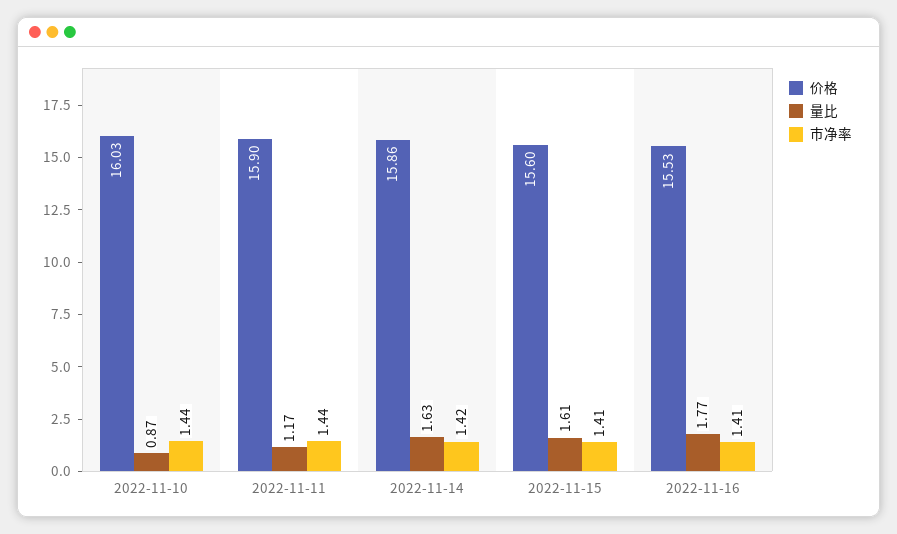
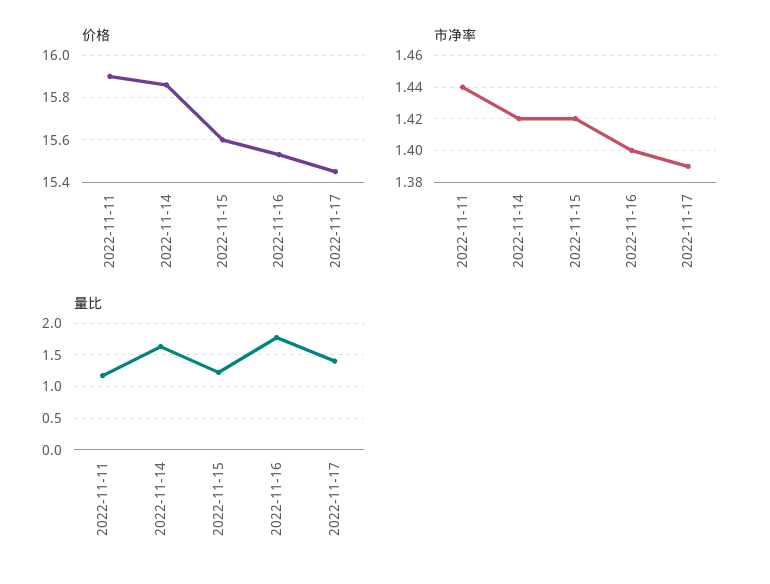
价格, 2022-11-10: 16.03 -> none
量比, 2022-11-10: 0.87 -> none
市净率, 2022-11-10: 1.44 -> none
量比, 2022-11-15: 1.61 -> 1.2
市净率, 2022-11-15: 1.41 -> 1.42
市净率, 2022-11-16: 1.41 -> 1.4
价格, 2022-11-17: none -> 15.45
市净率, 2022-11-17: none -> 1.39
量比, 2022-11-17: none -> 1.4

